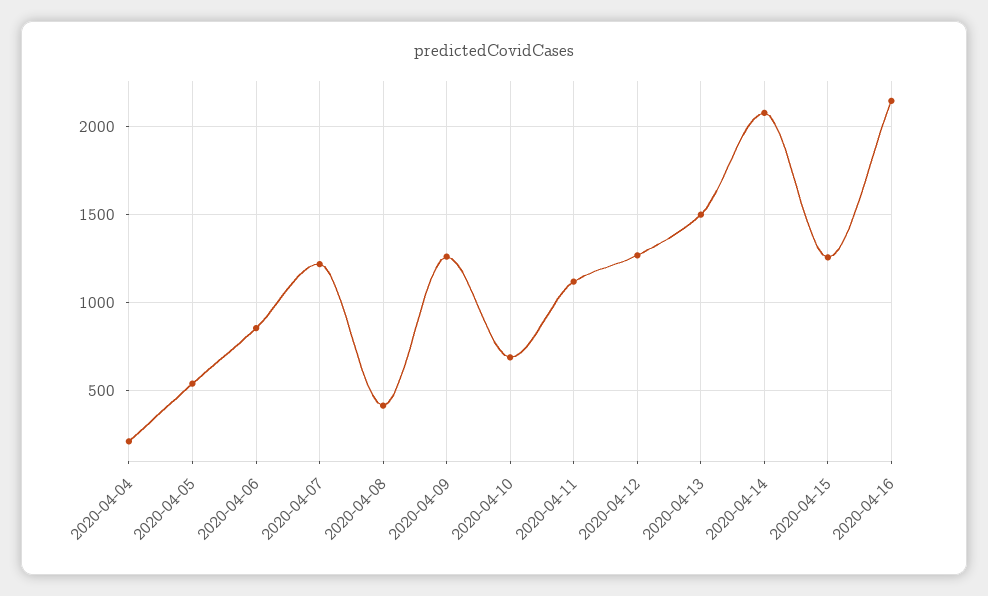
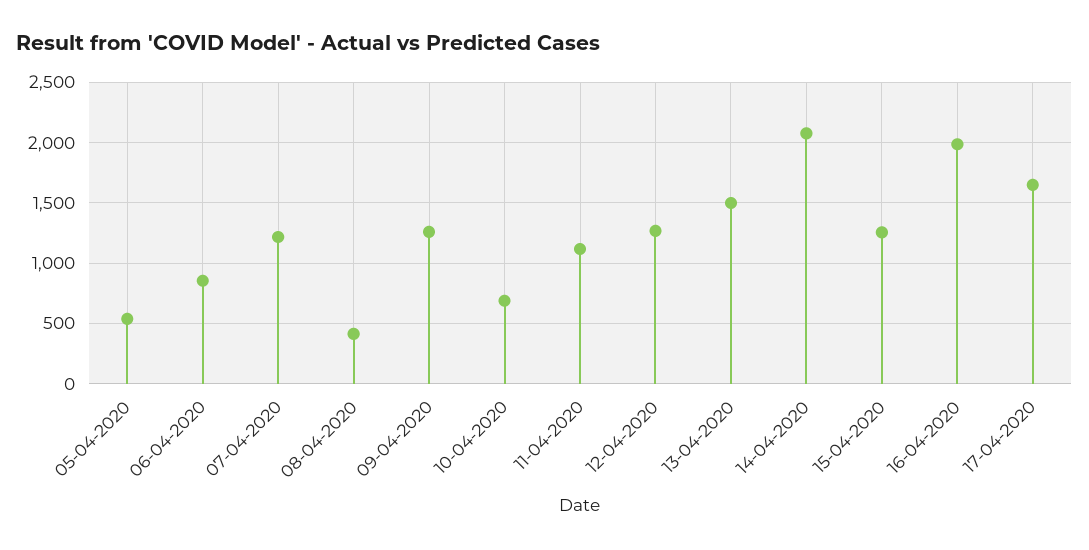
2020-04-04: 200 -> none
2020-04-16: 2150 -> 2000
17-04-2020: none -> 1650

